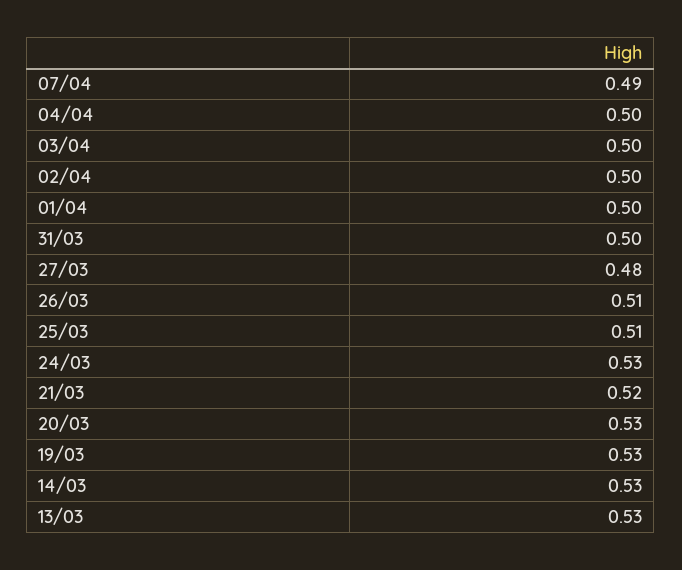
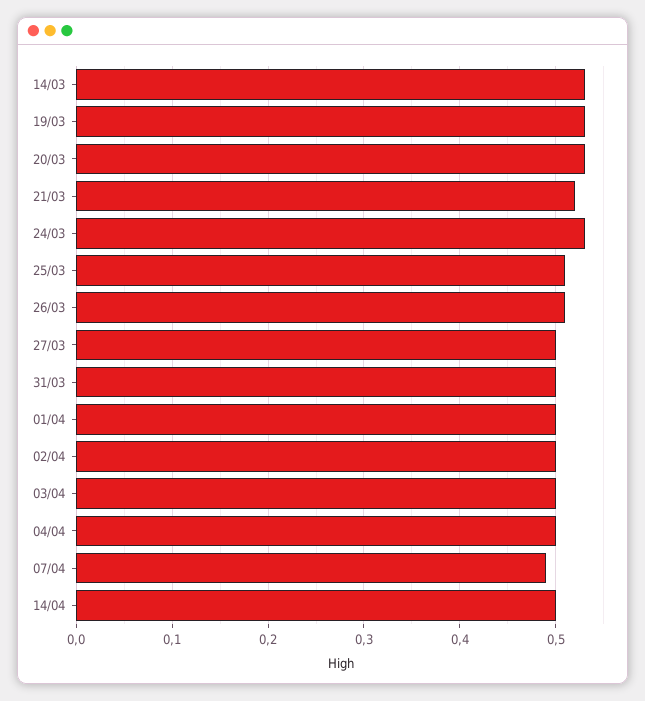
27/03: 0.48 -> 0.5
13/03: 0.53 -> none
14/04: none -> 0.5

